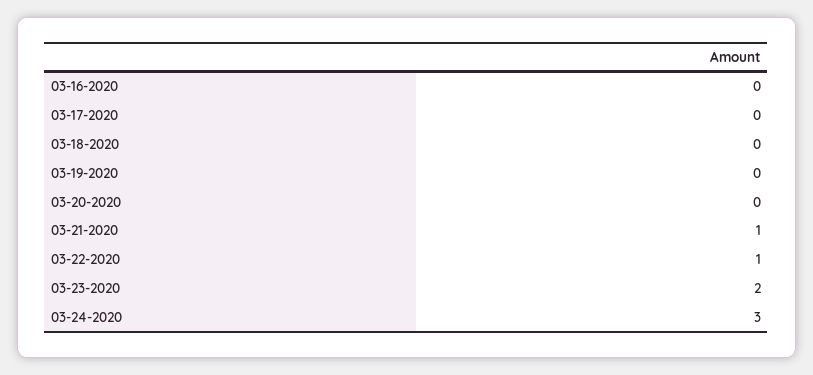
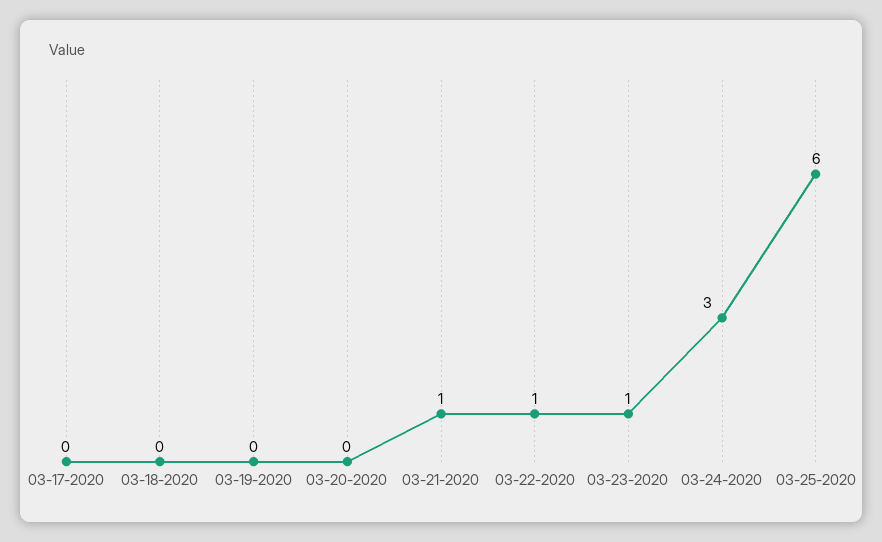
03-16-2020: 0 -> none
03-23-2020: 2 -> 1
03-25-2020: none -> 6

